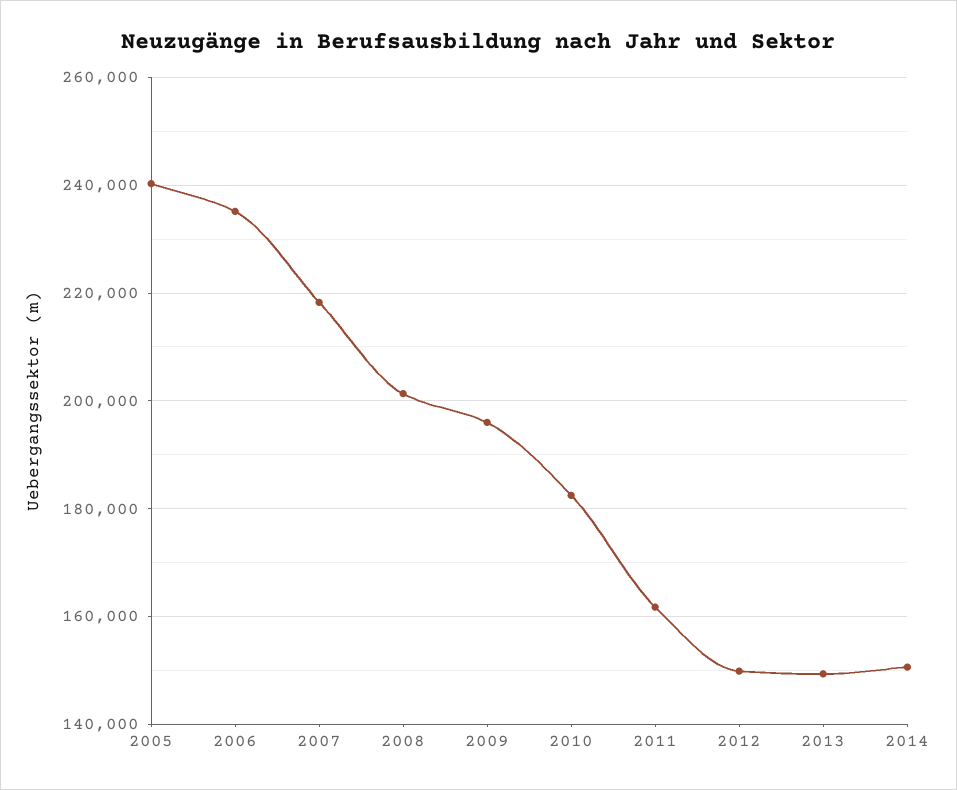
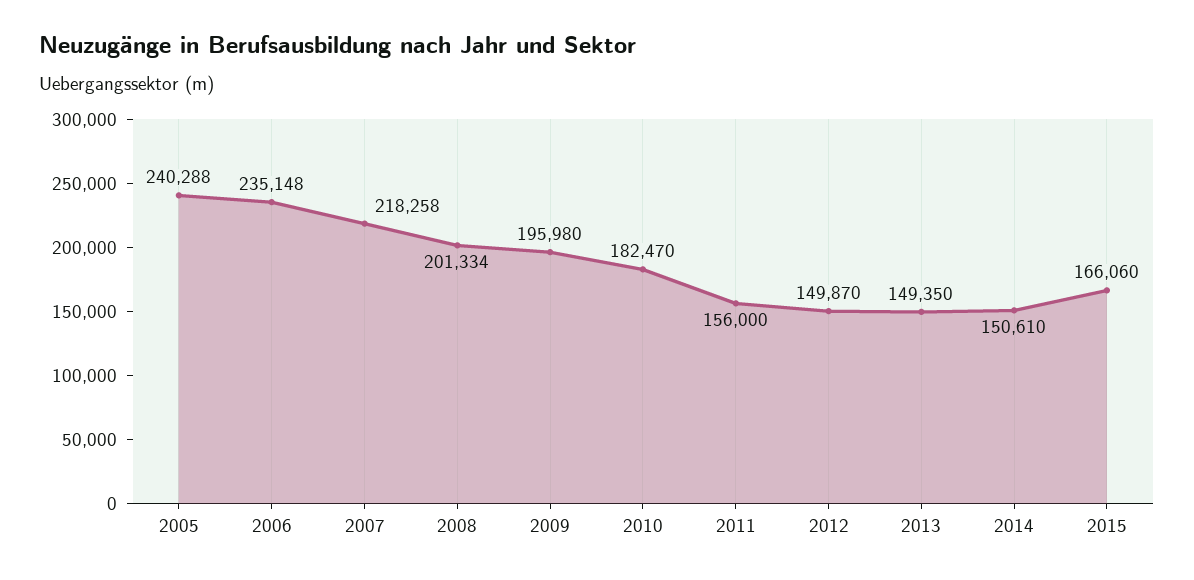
2011: 162000 -> 156000
2015: none -> 166060

